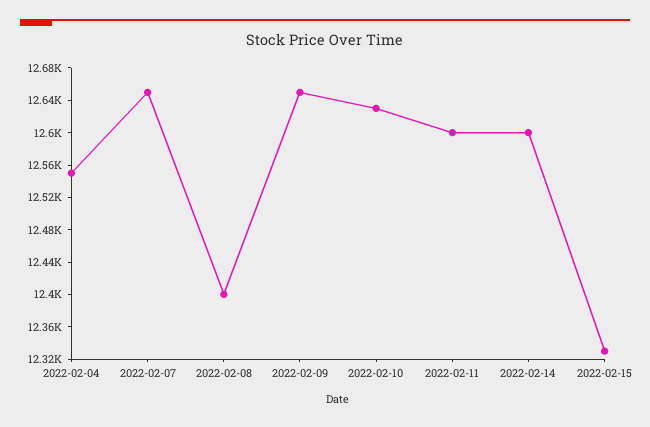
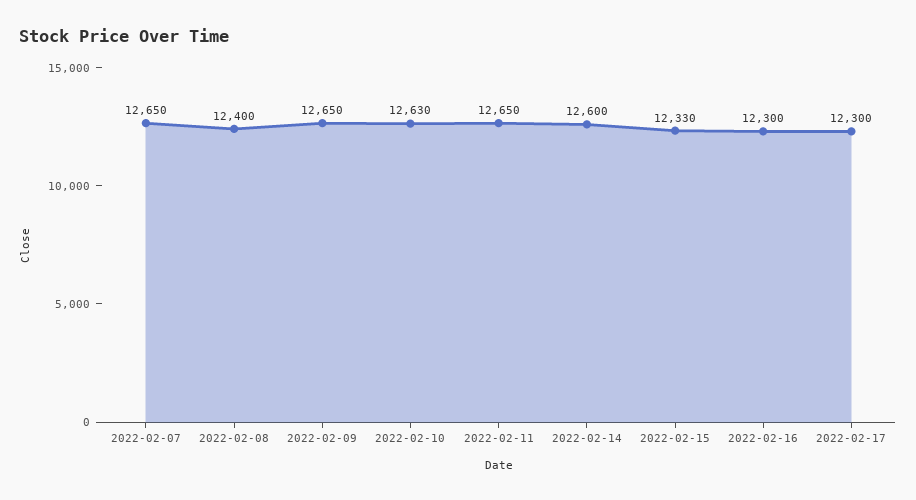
2022-02-04: 12550 -> none
2022-02-11: 12600 -> 12650
2022-02-16: none -> 12300
2022-02-17: none -> 12300

